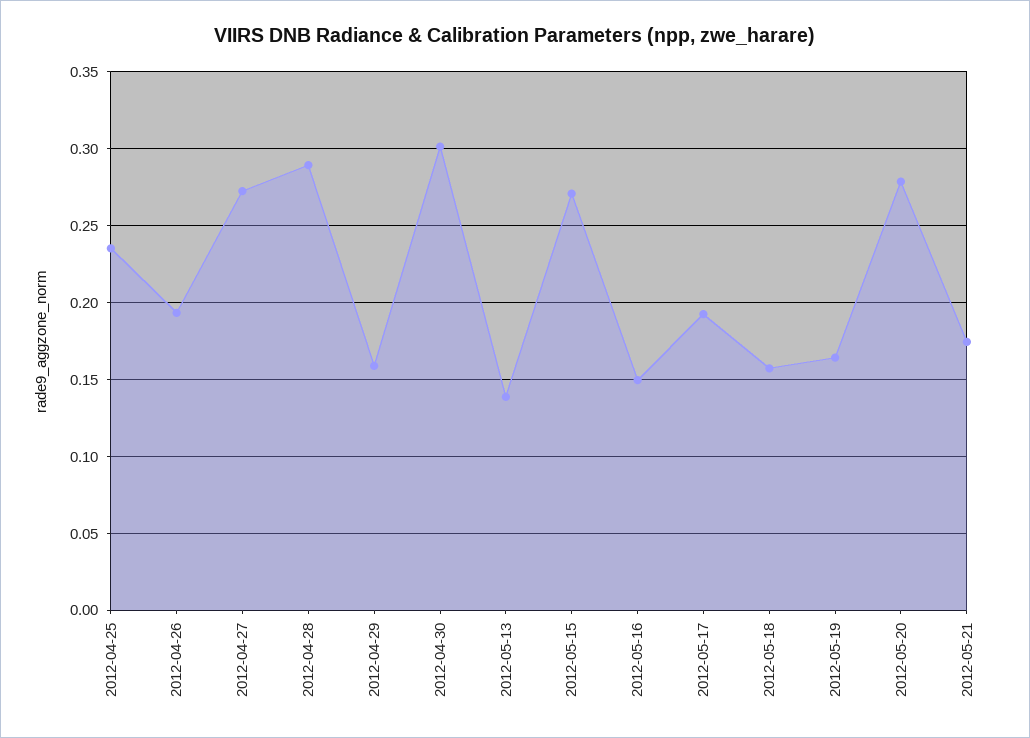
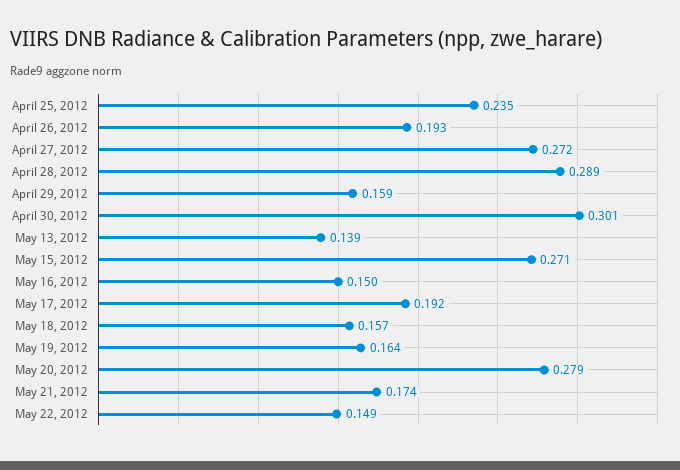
May 22, 2012: none -> 0.149

